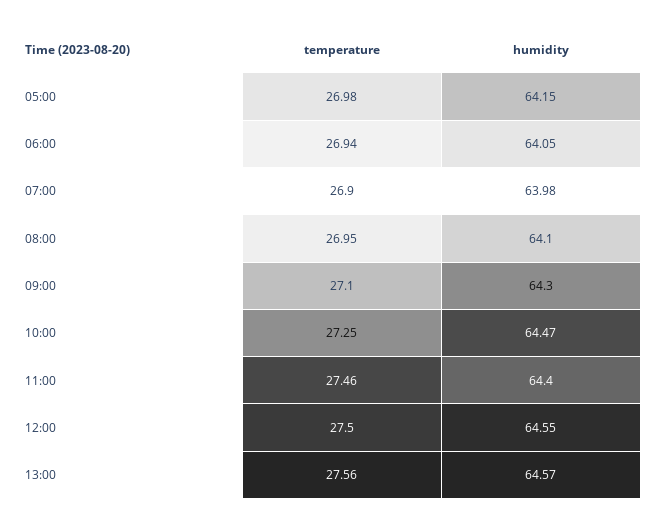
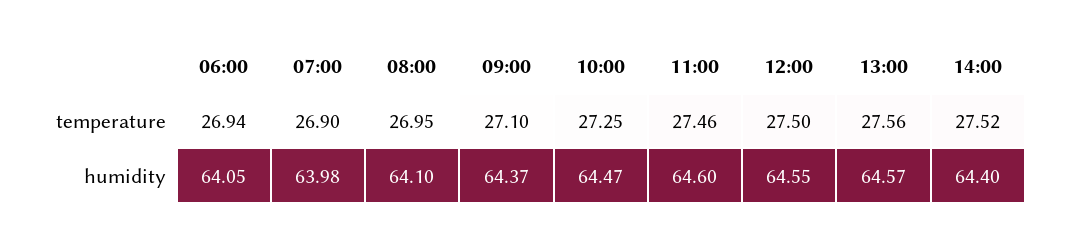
temperature, 05:00: 26.98 -> none
humidity, 05:00: 64.15 -> none
humidity, 09:00: 64.3 -> 64.37
humidity, 11:00: 64.4 -> 64.6
temperature, 14:00: none -> 27.52
humidity, 14:00: none -> 64.4

